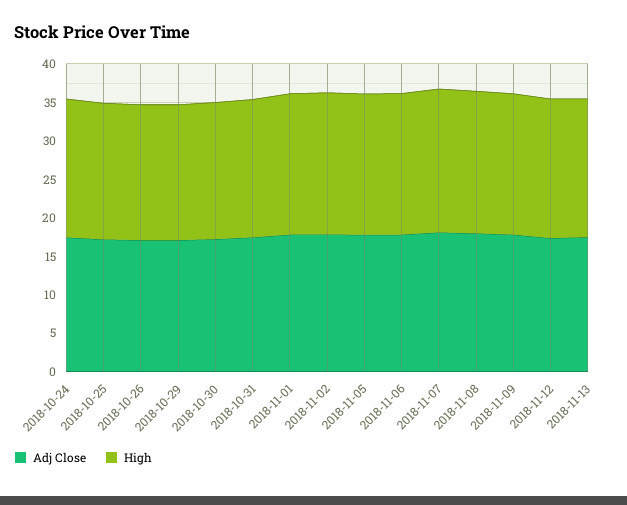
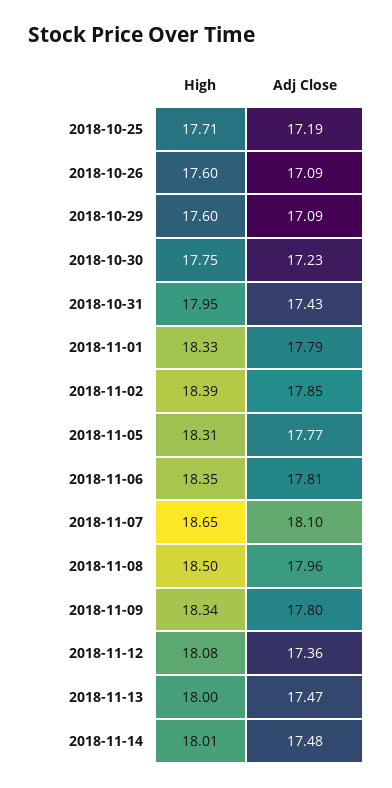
Adj Close, 2018-10-24: 17.5 -> none
High, 2018-10-24: 17.5 -> none
High, 2018-11-14: none -> 18.01
Adj Close, 2018-11-14: none -> 17.48

